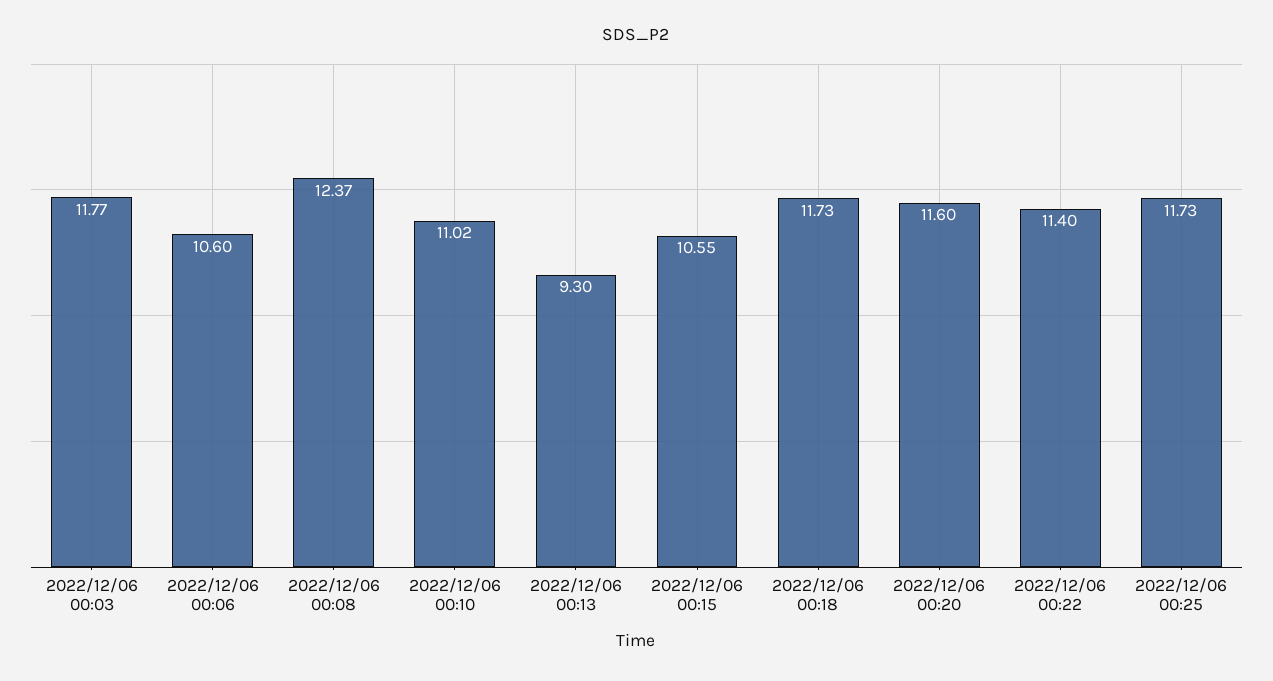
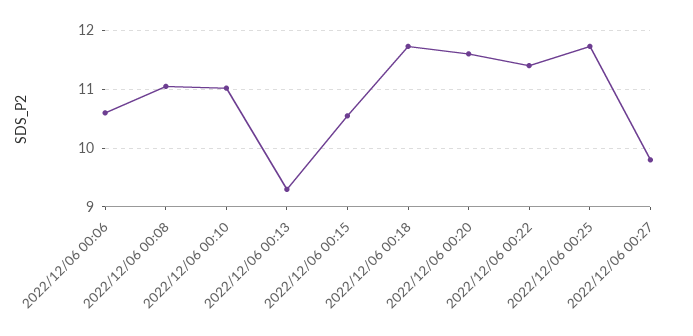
2022/12/06 00:03: 11.77 -> none
2022/12/06 00:08: 12.37 -> 11
2022/12/06 00:27: none -> 9.8

